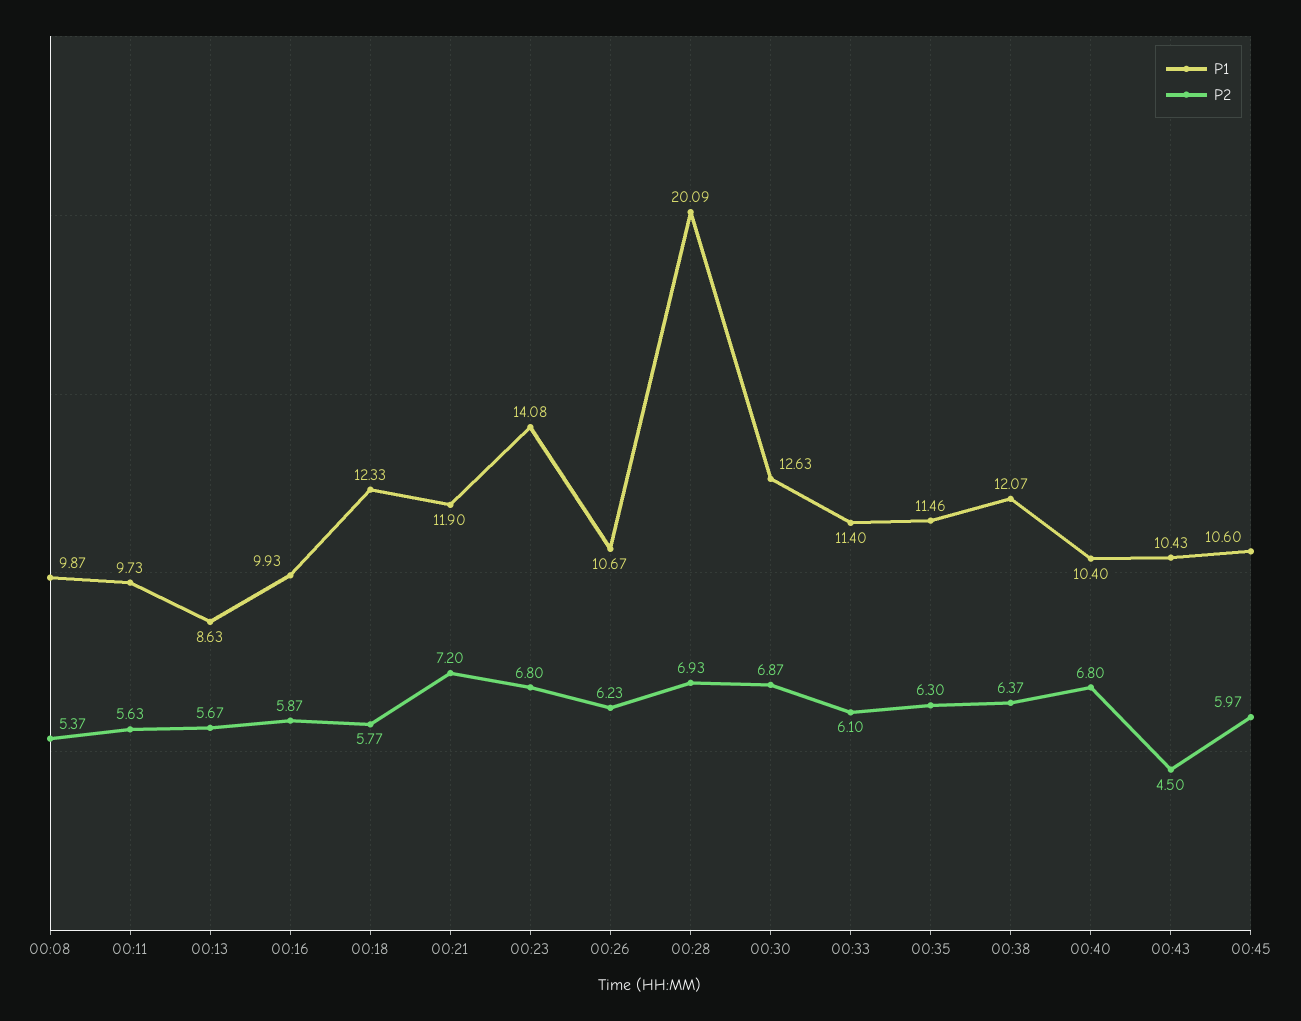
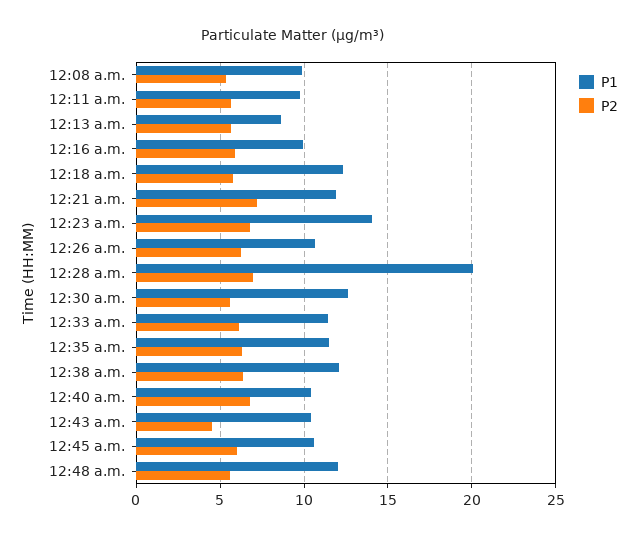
P2, 00:30: 6.87 -> 5.5
P1, 12:48 a.m.: none -> 12
P2, 12:48 a.m.: none -> 5.5

